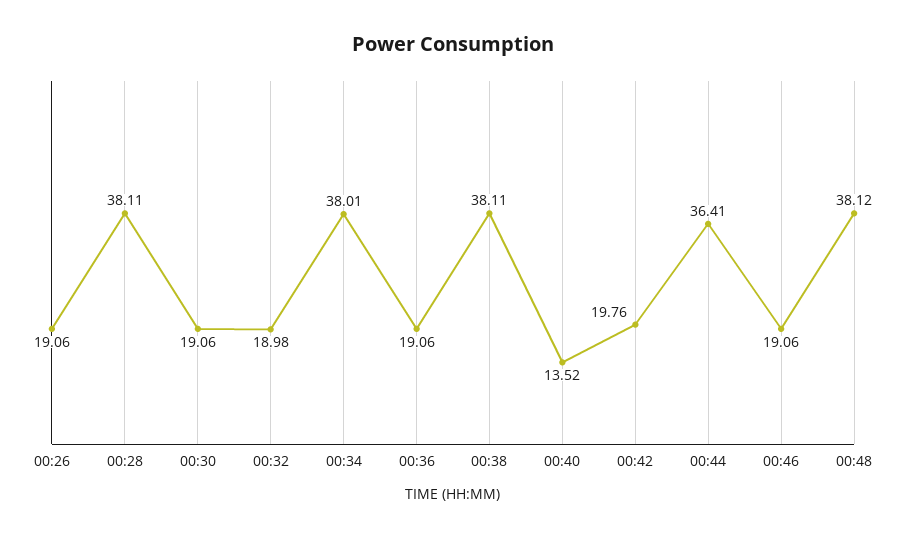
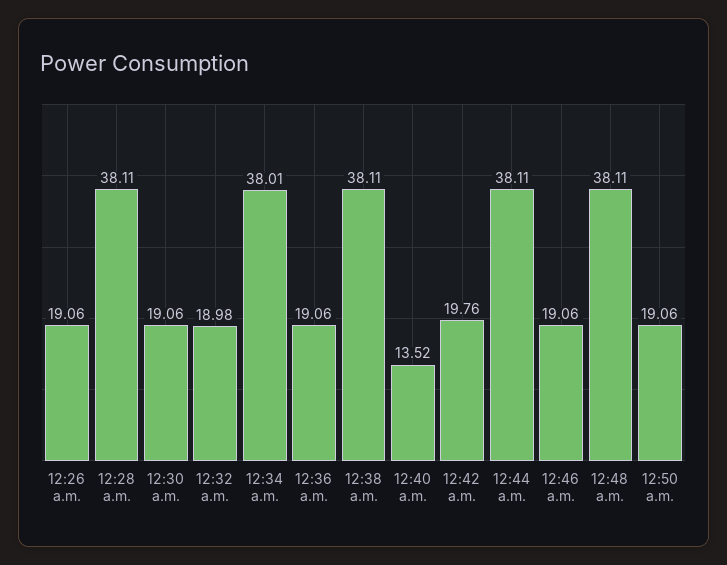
00:44: 36.41 -> 38.11
00:48: 38.12 -> 38.11
12:50 a.m.: none -> 19.06

